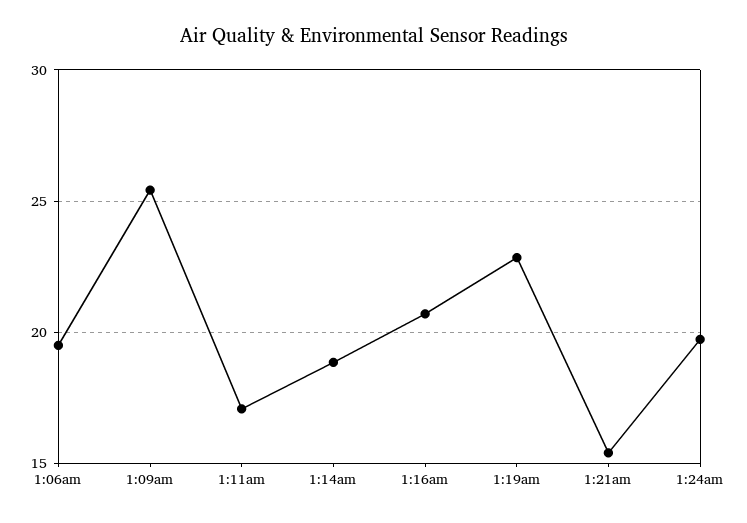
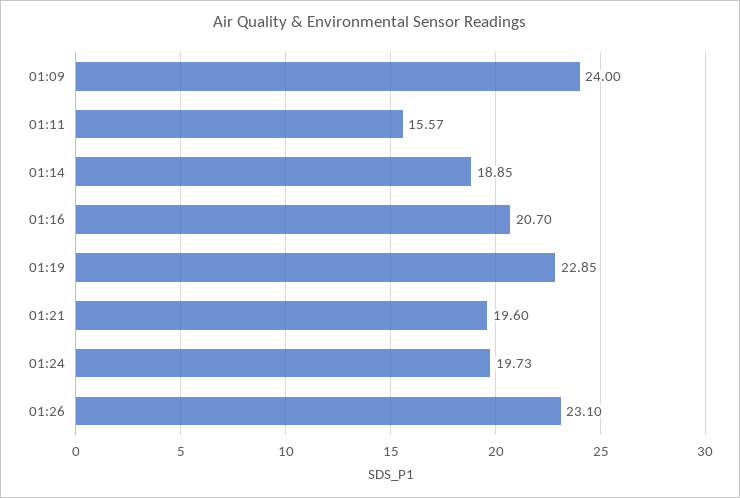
1:06am: 19.5 -> none
1:09am: 25.5 -> 24
1:11am: 17 -> 15.57
1:21am: 15.5 -> 19.6
01:26: none -> 23.1

